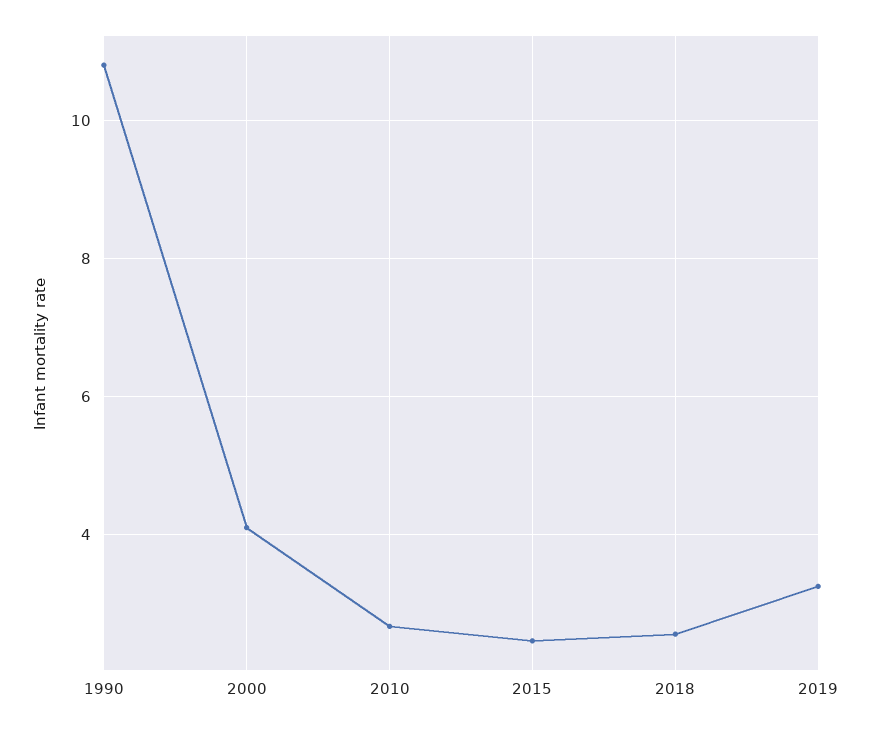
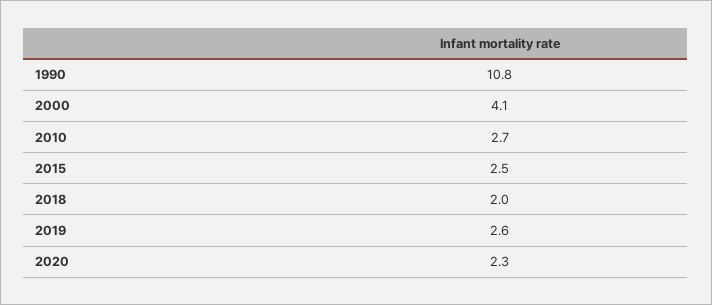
2018: 2.6 -> 2
2019: 3.2 -> 2.6
2020: none -> 2.3

